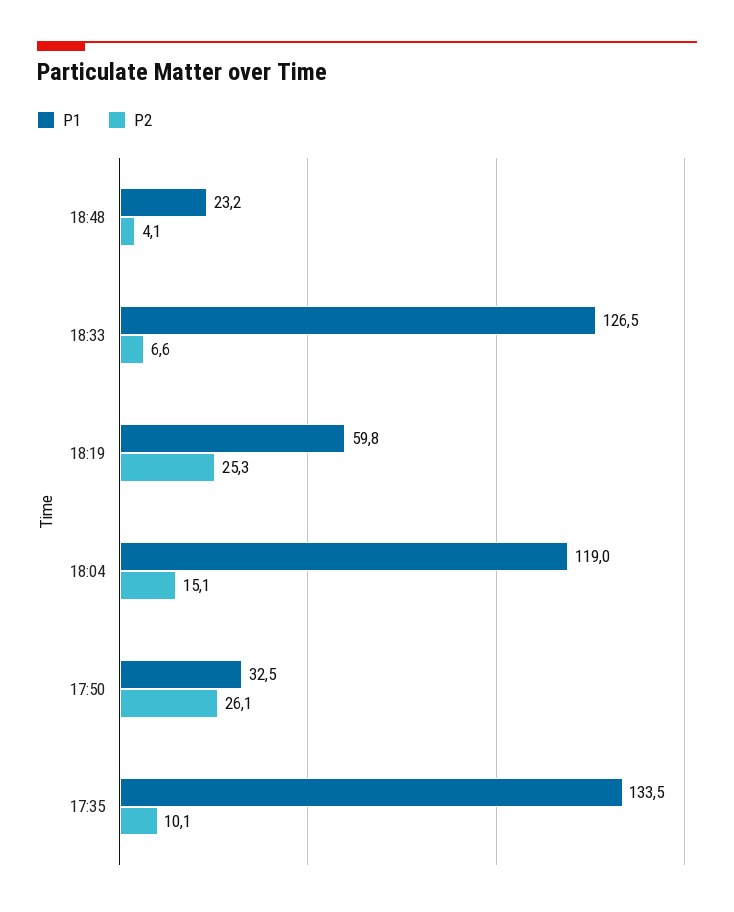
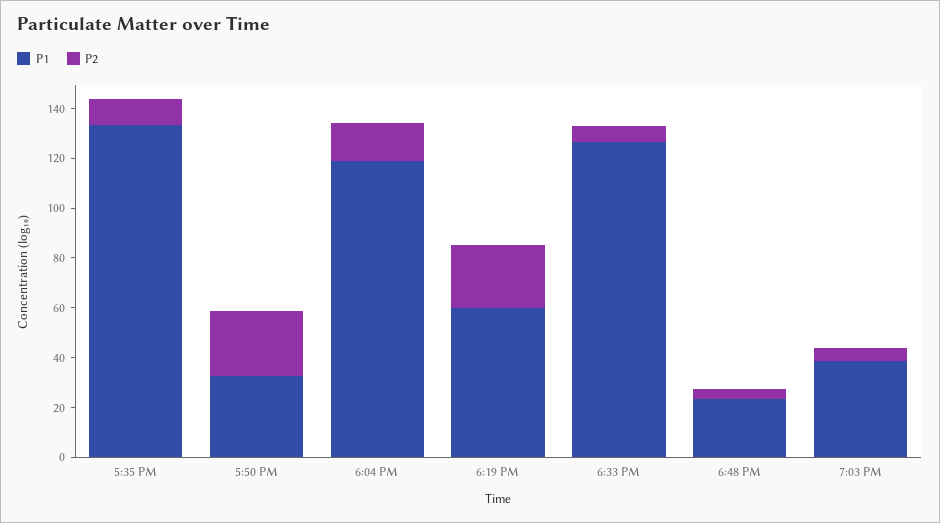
P1, 7:03 PM: none -> 40
P2, 7:03 PM: none -> 5

